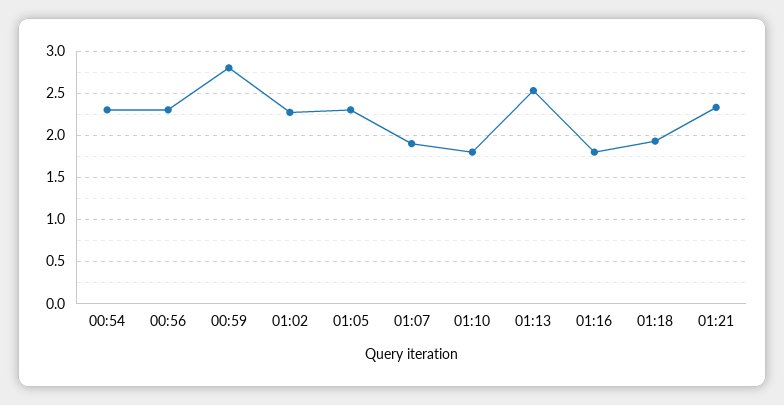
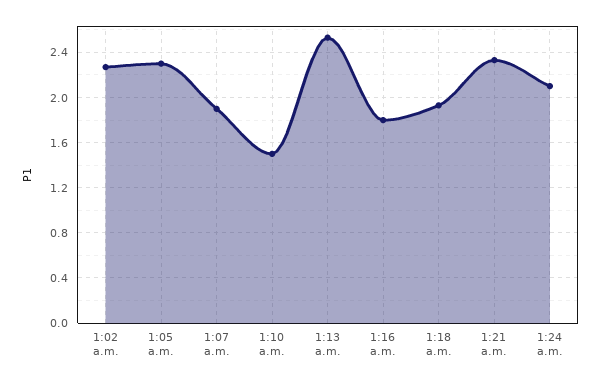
00:54: 2.3 -> none
00:56: 2.3 -> none
00:59: 2.8 -> none
01:10: 1.8 -> 1.5
1:24 a.m.: none -> 2.1

